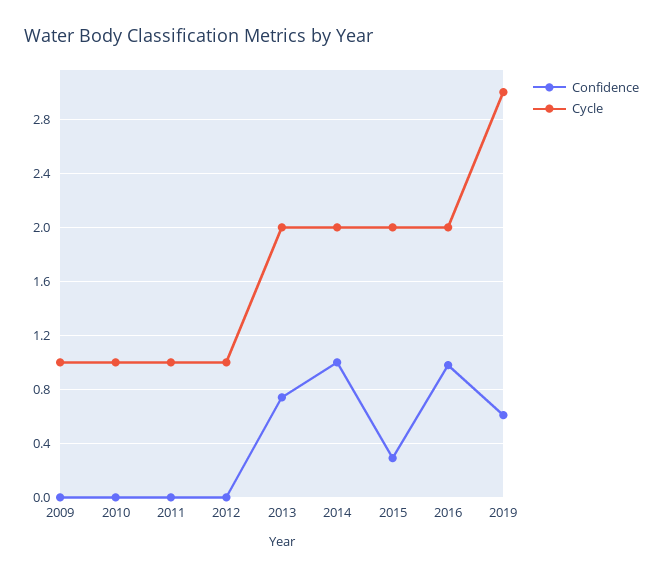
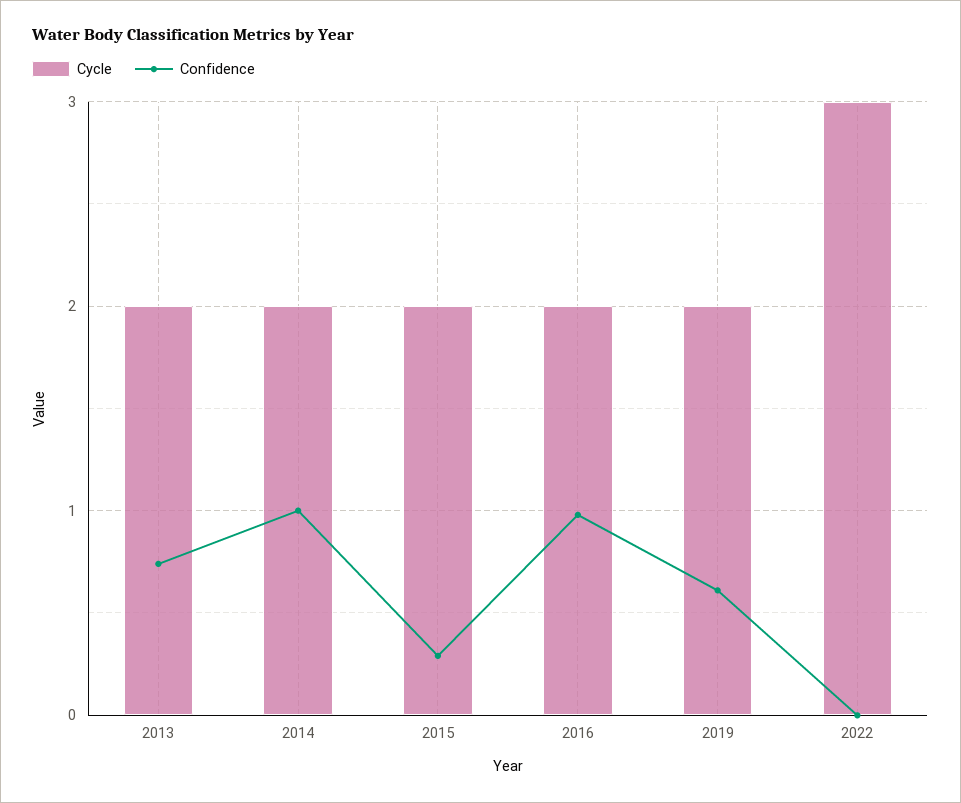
Confidence, 2009: 0 -> none
Cycle, 2009: 1 -> none
Confidence, 2010: 0 -> none
Cycle, 2010: 1 -> none
Confidence, 2011: 0 -> none
Cycle, 2011: 1 -> none
Confidence, 2012: 0 -> none
Cycle, 2012: 1 -> none
Cycle, 2019: 3 -> 2
Cycle, 2022: none -> 3
Confidence, 2022: none -> 0

